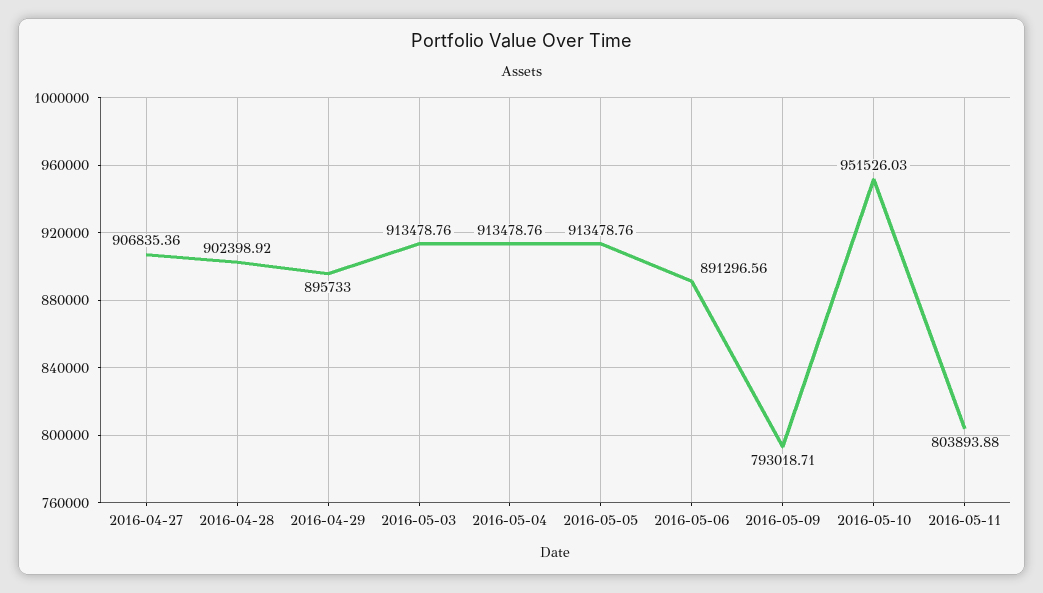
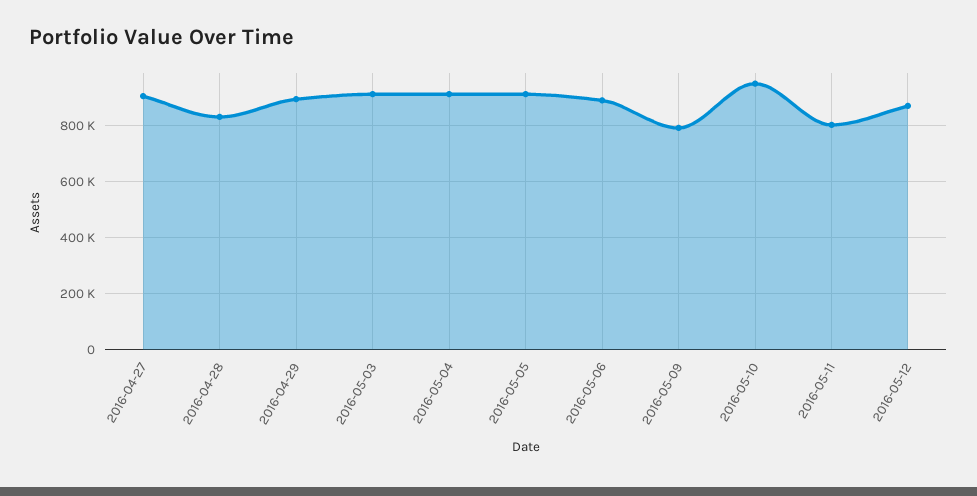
2016-04-28: 902398.92 -> 825000
2016-05-12: none -> 875000

